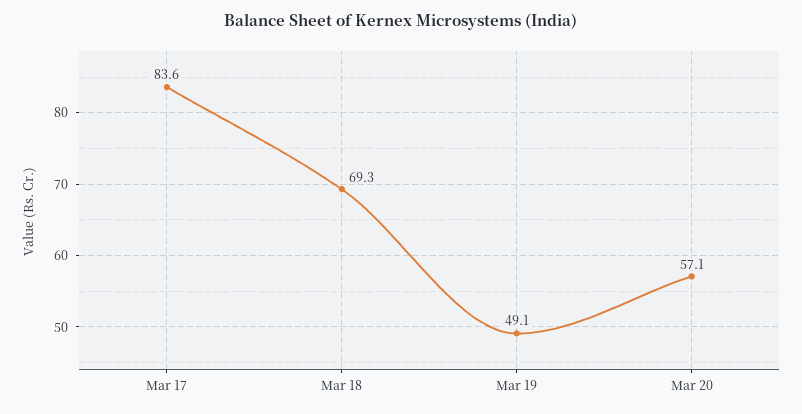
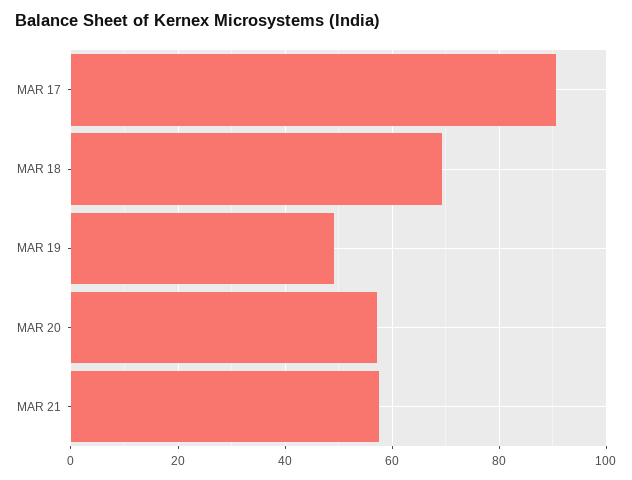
Mar 17: 83.6 -> 90
MAR 21: none -> 58

